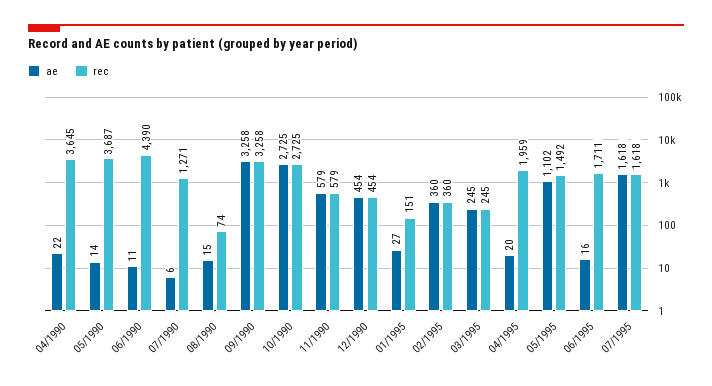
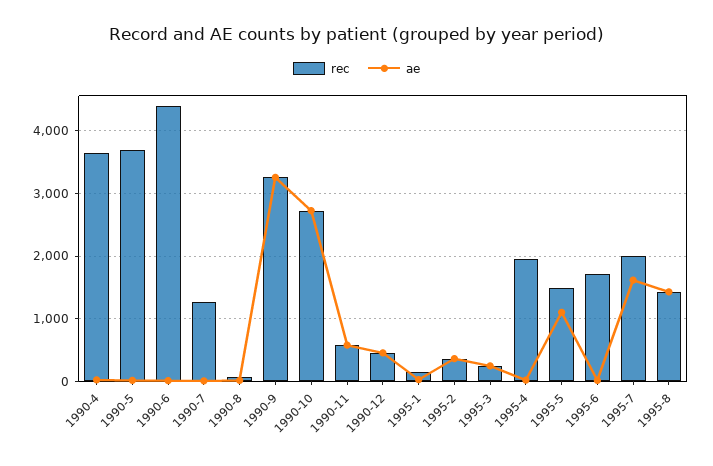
rec, 07/1995: 1618 -> 2000
rec, 1995-8: none -> 1400
ae, 1995-8: none -> 1400

